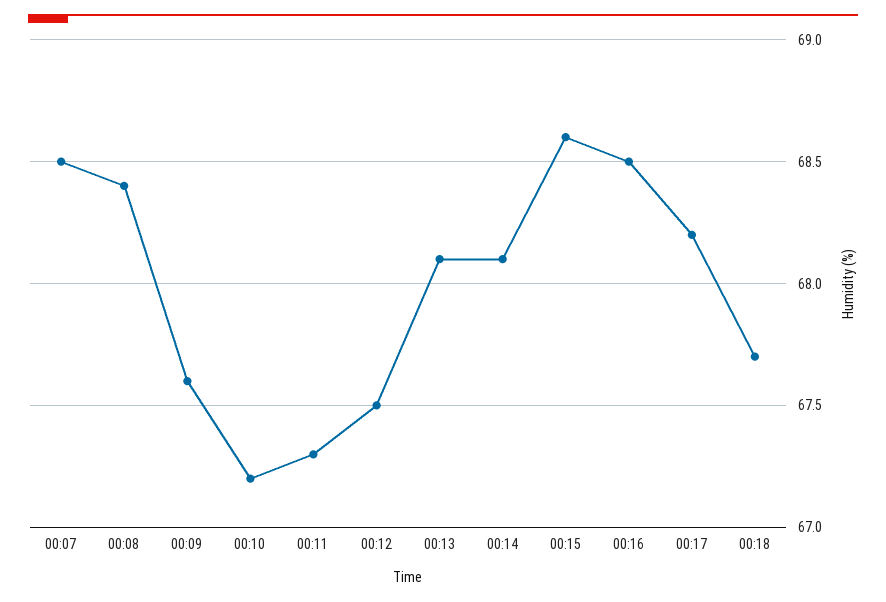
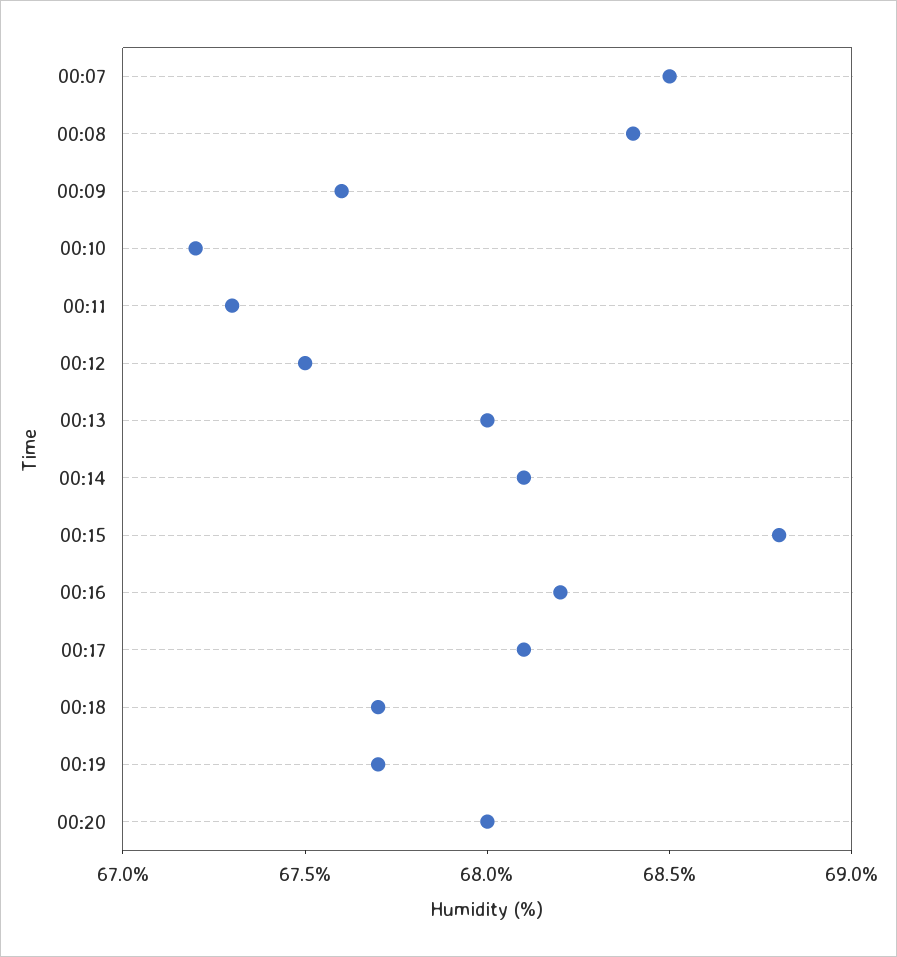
00:13: 68.1 -> 68
00:15: 68.6 -> 68.8
00:16: 68.5 -> 68.2
00:17: 68.2 -> 68.1
00:19: none -> 67.7
00:20: none -> 68

